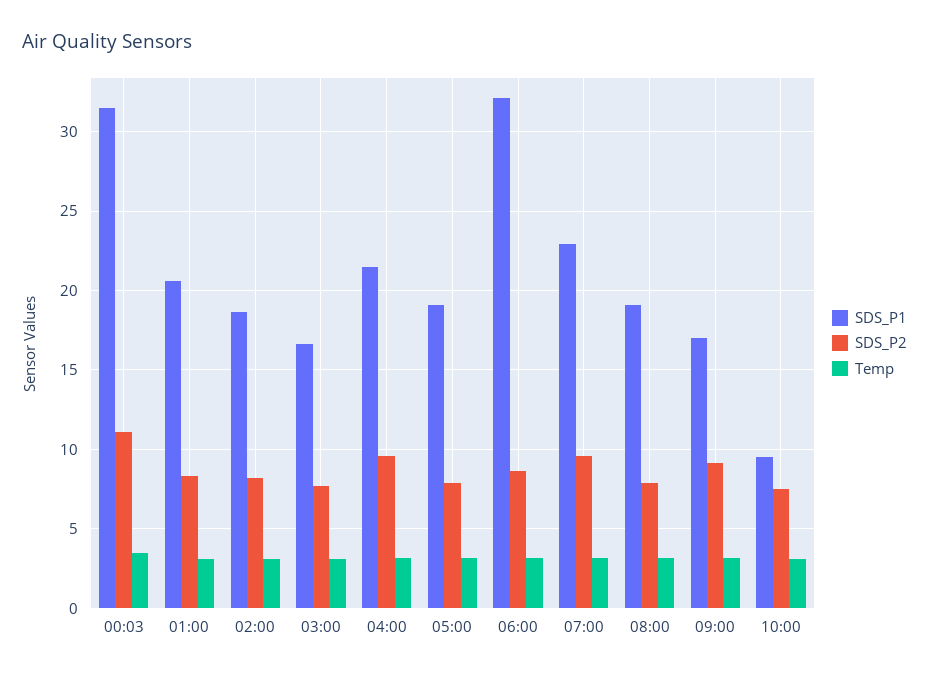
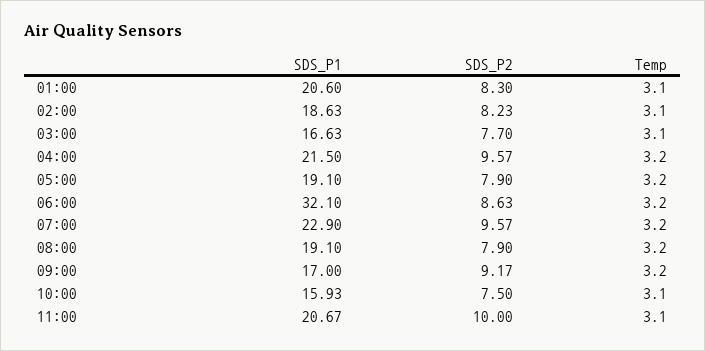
SDS_P1, 00:03: 31.5 -> none
SDS_P2, 00:03: 11 -> none
Temp, 00:03: 3.5 -> none
SDS_P1, 10:00: 9.5 -> 15.93
SDS_P1, 11:00: none -> 20.67
SDS_P2, 11:00: none -> 10
Temp, 11:00: none -> 3.1

